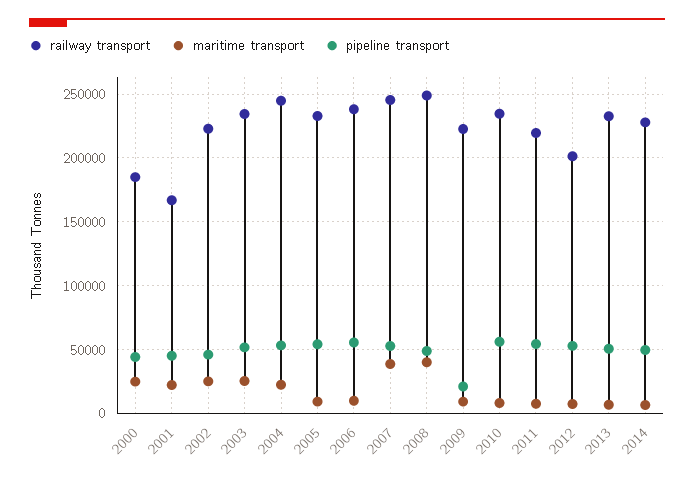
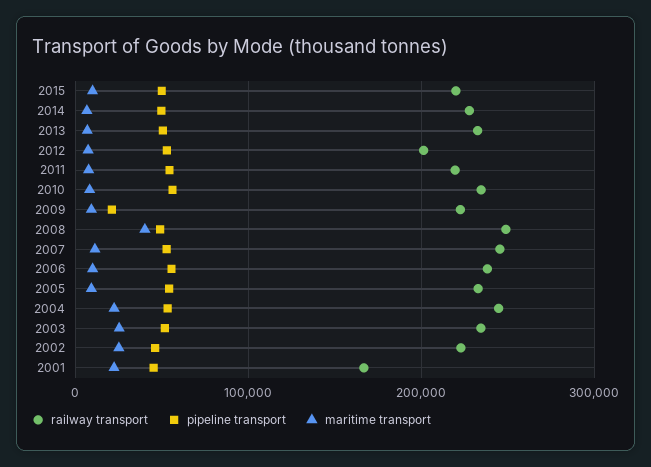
railway transport, 2000: 185000 -> none
maritime transport, 2000: 25000 -> none
pipeline transport, 2000: 45000 -> none
maritime transport, 2007: 40000 -> 10000
railway transport, 2015: none -> 220000
pipeline transport, 2015: none -> 50000
maritime transport, 2015: none -> 10000

